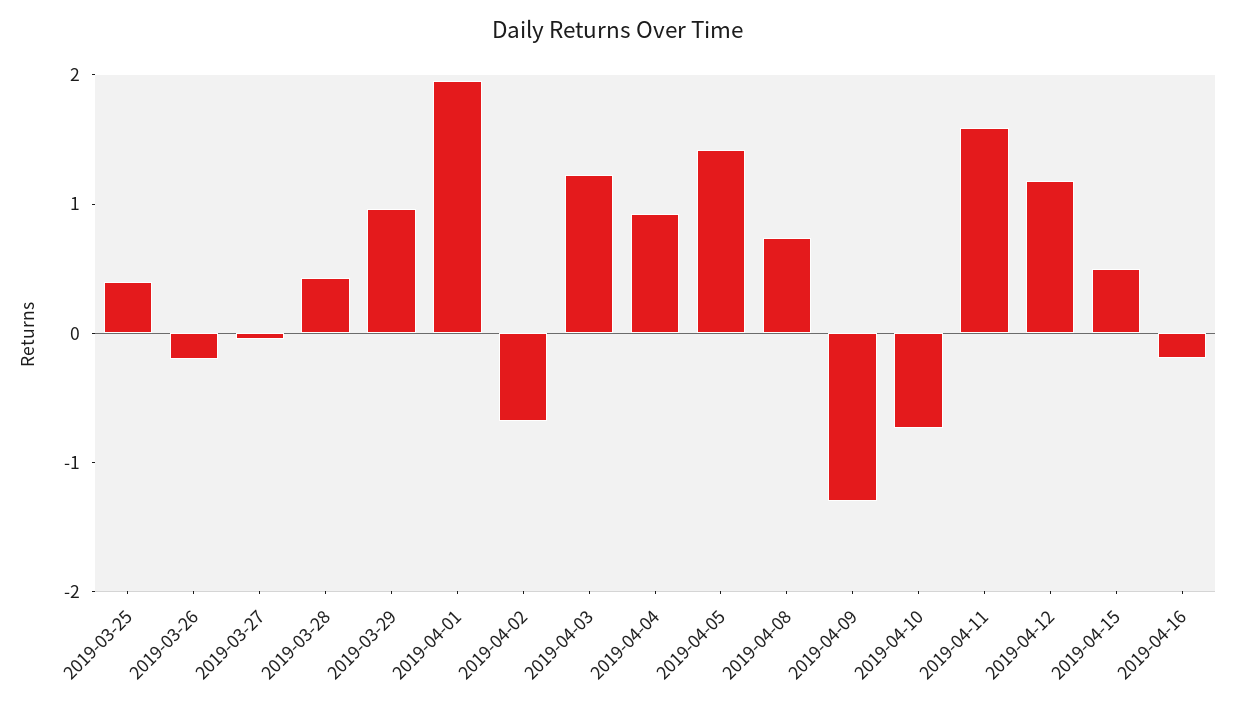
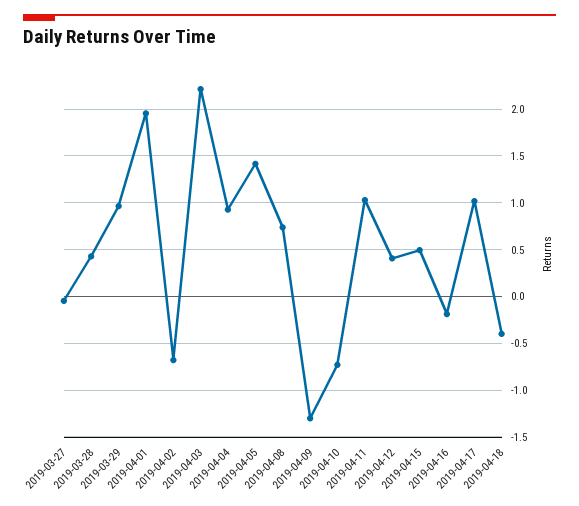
2019-03-25: 0.4 -> none
2019-03-26: -0.2 -> none
2019-04-03: 1.2 -> 2.2
2019-04-11: 1.6 -> 1
2019-04-12: 1.2 -> 0.4
2019-04-17: none -> 1
2019-04-18: none -> -0.4

